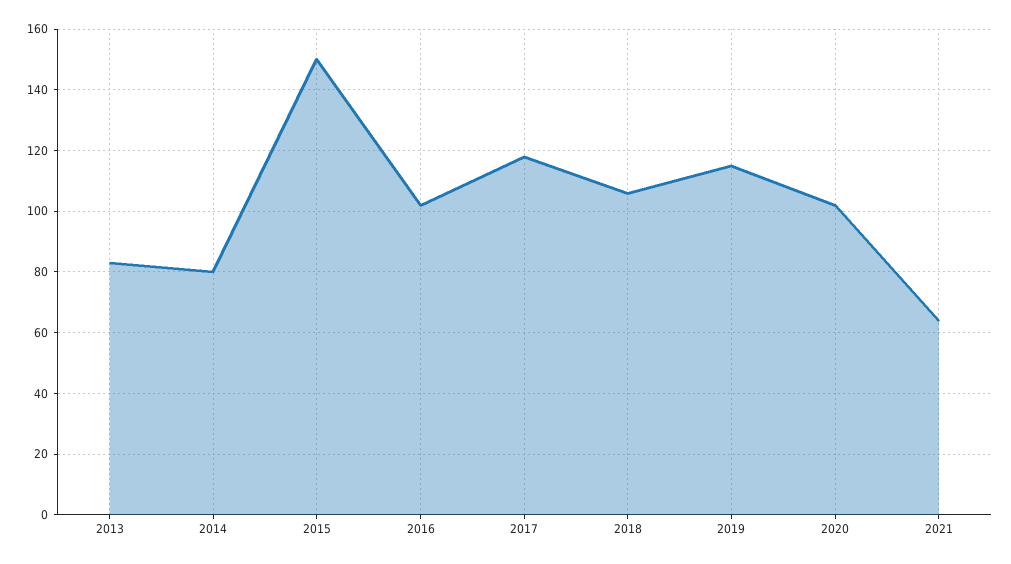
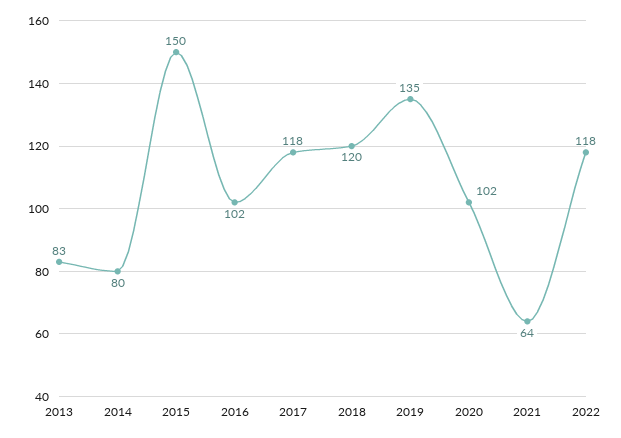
2018: 105 -> 120
2019: 115 -> 135
2022: none -> 118

